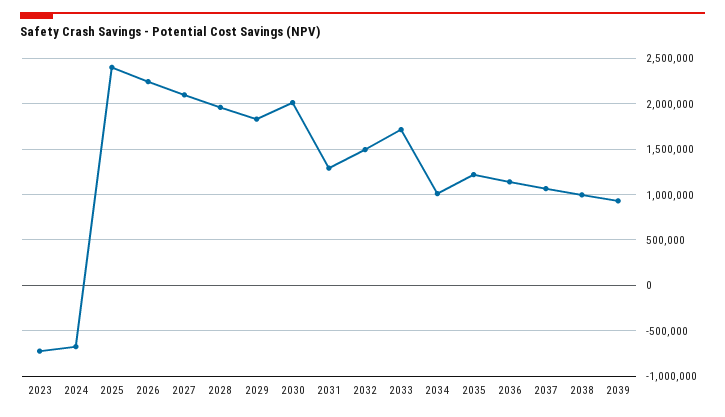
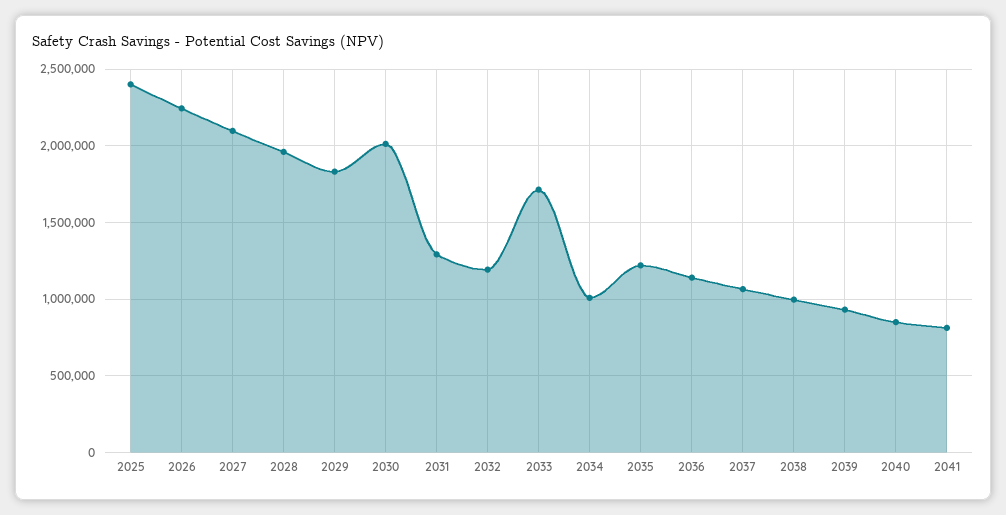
2023: -700000 -> none
2024: -700000 -> none
2032: 1500000 -> 1200000
2040: none -> 850000
2041: none -> 800000

